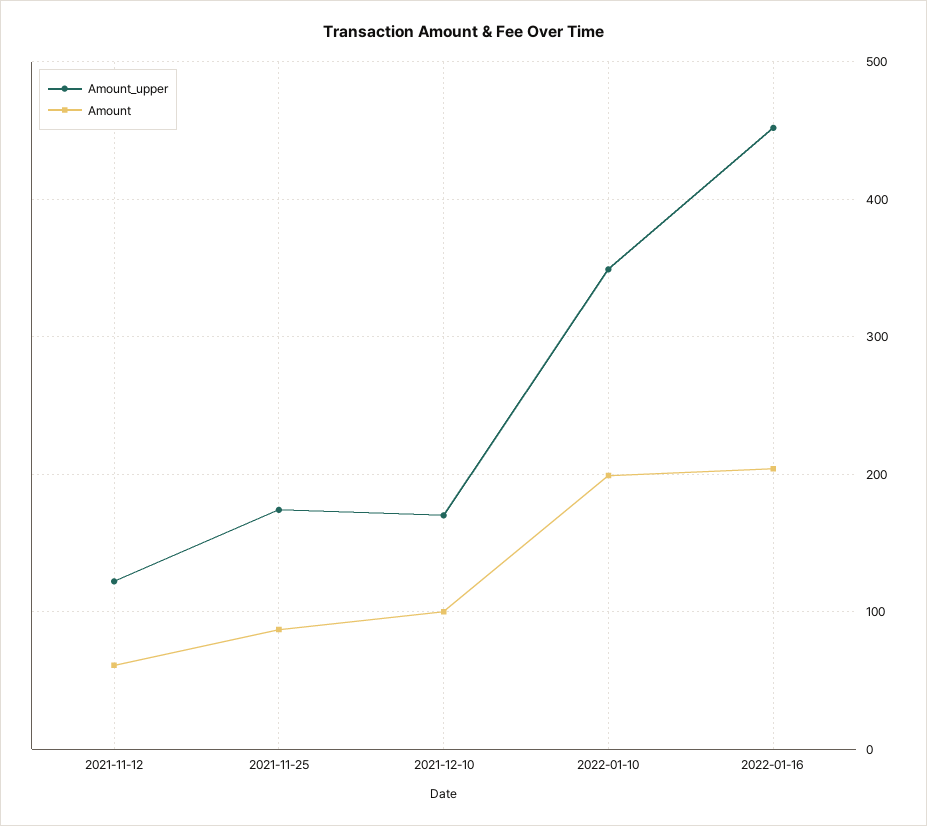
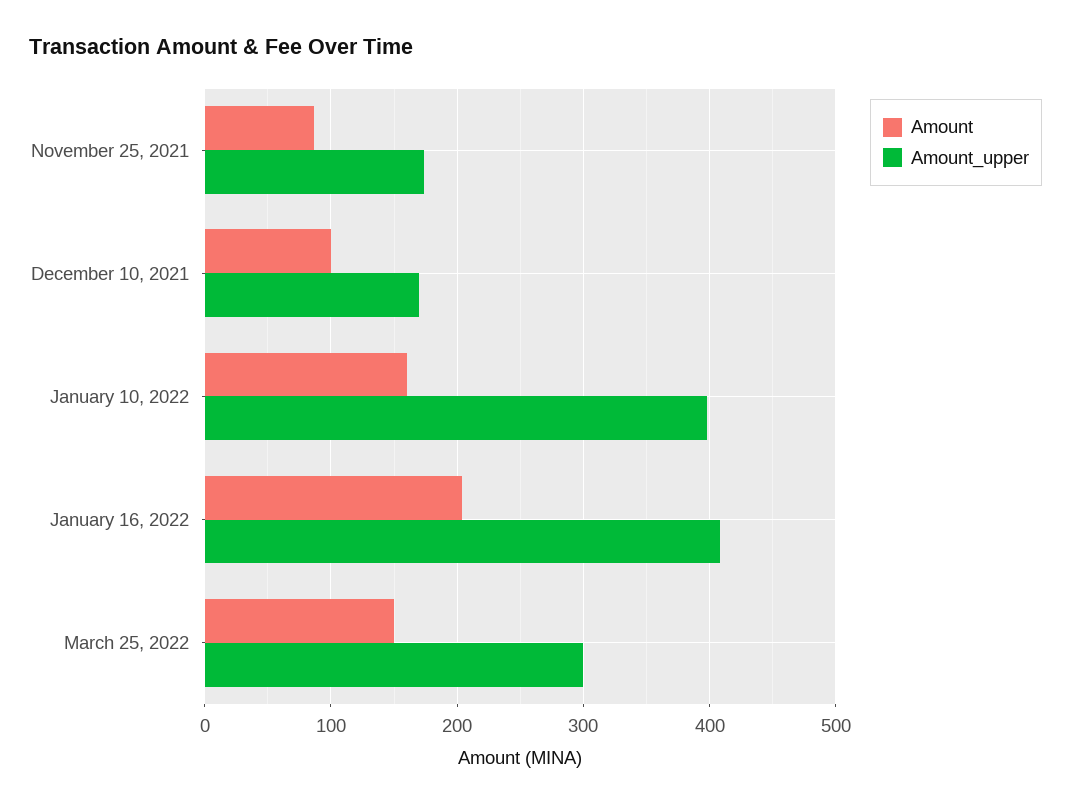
Amount_upper, 2021-11-12: 120 -> none
Amount, 2021-11-12: 60 -> none
Amount_upper, 2022-01-10: 350 -> 400
Amount, 2022-01-10: 200 -> 160
Amount_upper, 2022-01-16: 450 -> 410
Amount, March 25, 2022: none -> 150
Amount_upper, March 25, 2022: none -> 300

